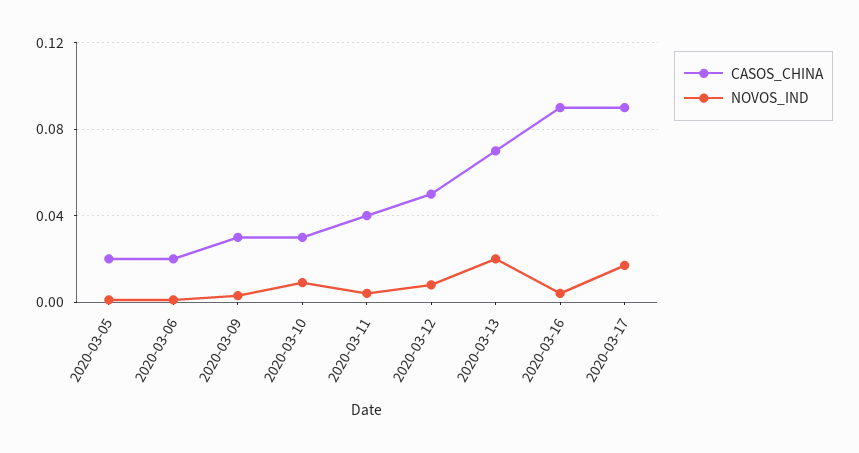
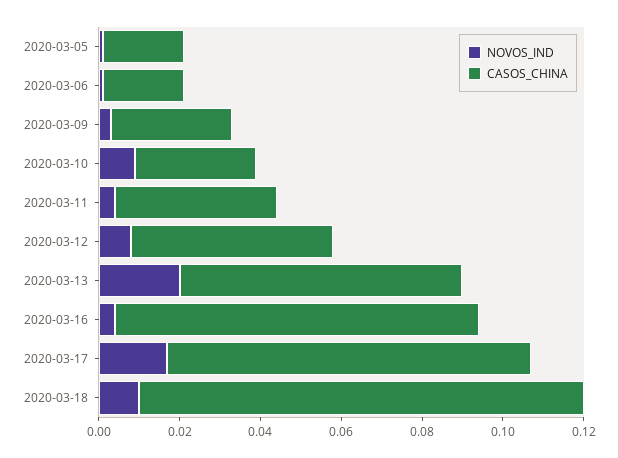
NOVOS_IND, 2020-03-18: none -> 0.01
CASOS_CHINA, 2020-03-18: none -> 0.11

